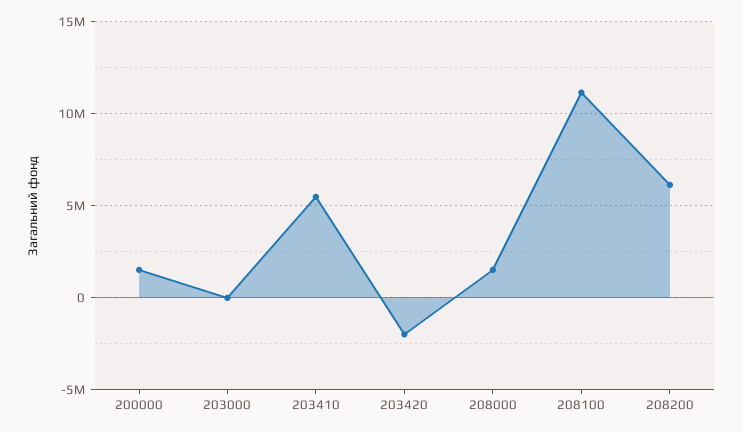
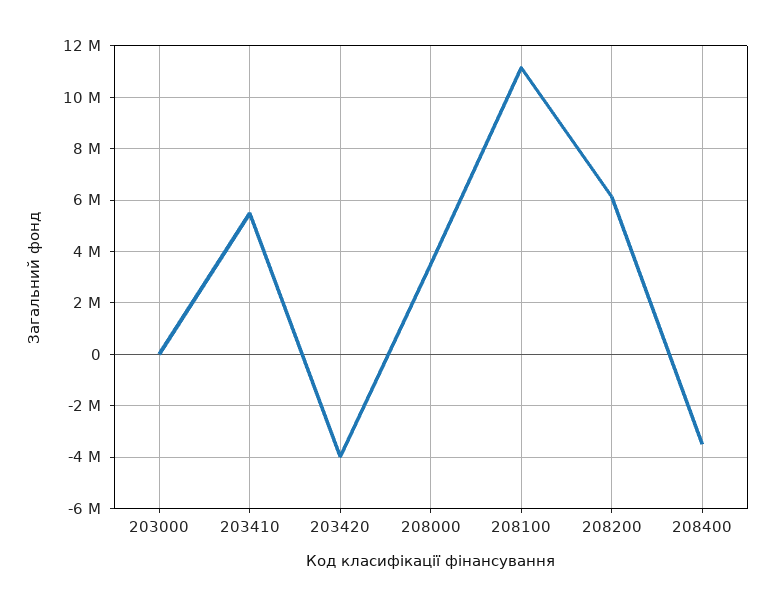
200000: 1500000 -> none
203420: -2000000 -> -4000000
208000: 1500000 -> 3500000
208400: none -> -3500000

